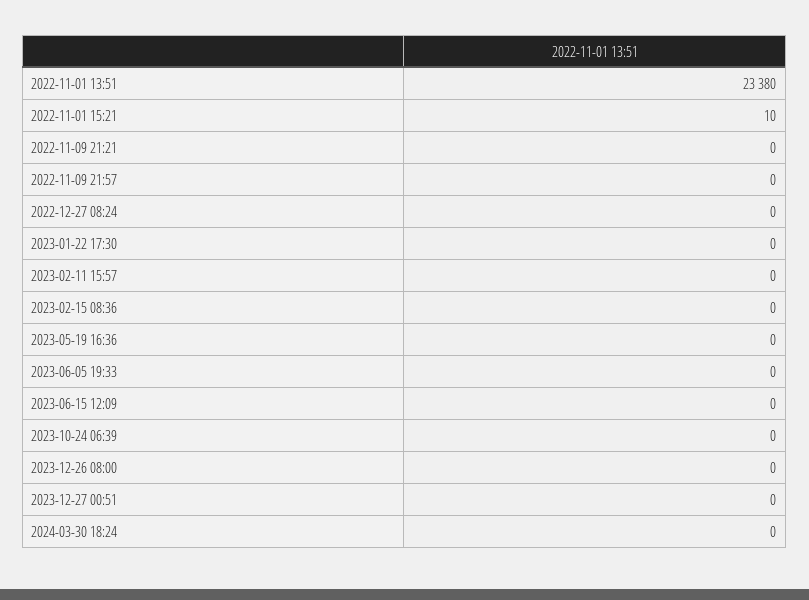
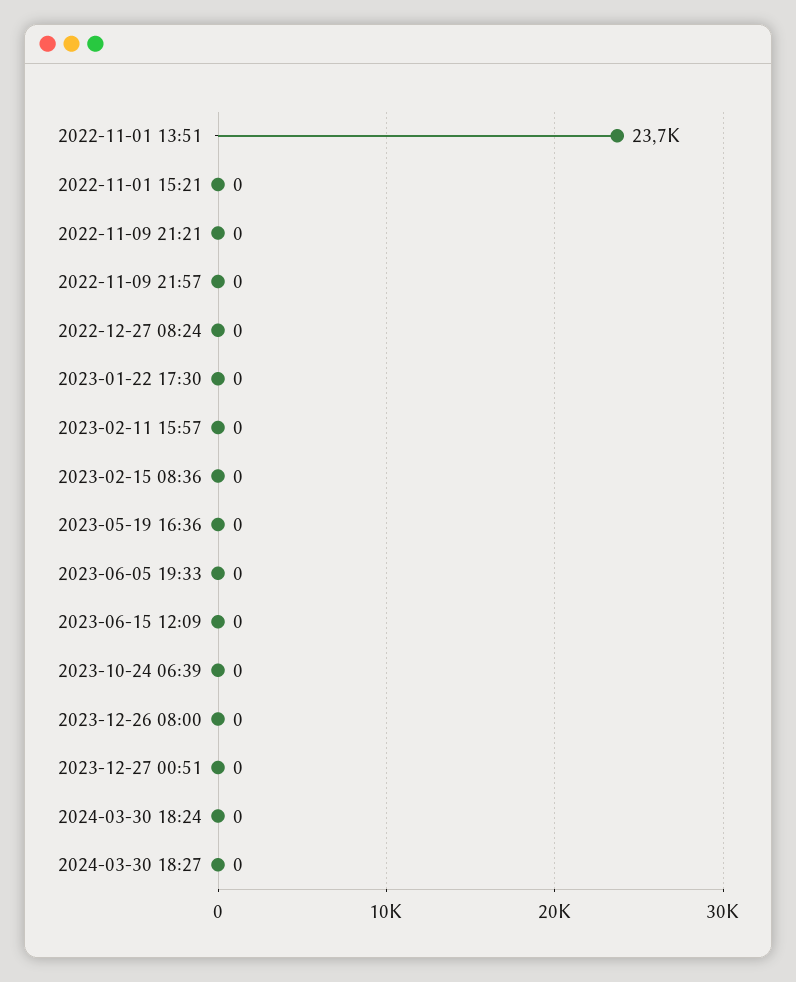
2022-11-01 13:51: 23380 -> 23700
2022-11-01 15:21: 10 -> 0
2024-03-30 18:27: none -> 0

